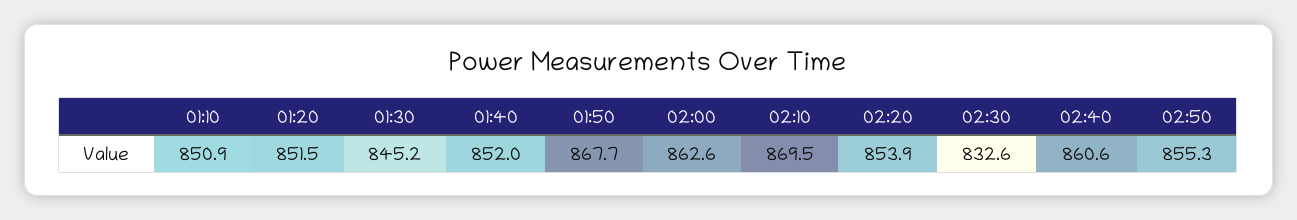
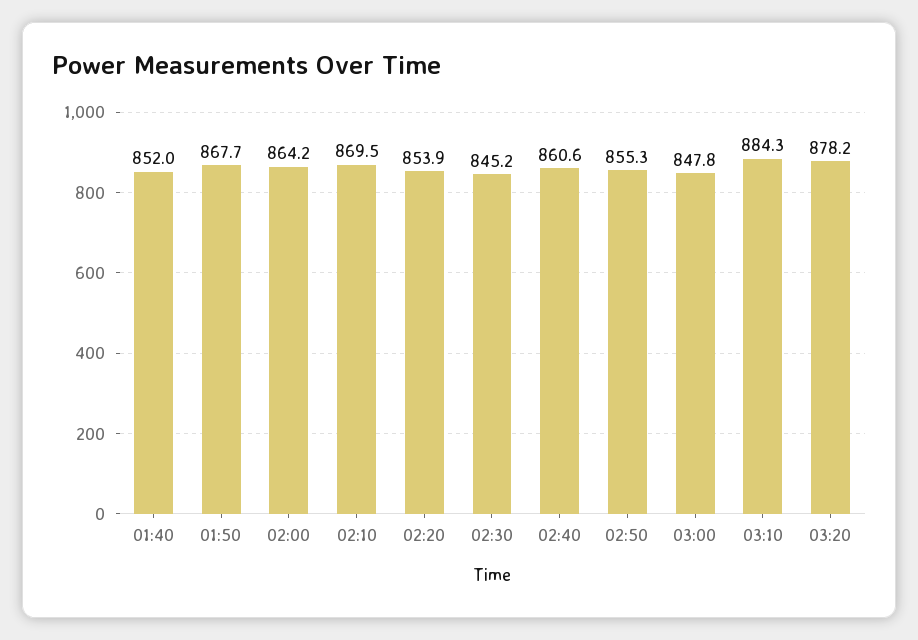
01:10: 850.9 -> none
01:20: 851.5 -> none
01:30: 845.2 -> none
02:00: 862.6 -> 864.2
02:30: 832.6 -> 845.2
03:00: none -> 847.8
03:10: none -> 884.3
03:20: none -> 878.2

